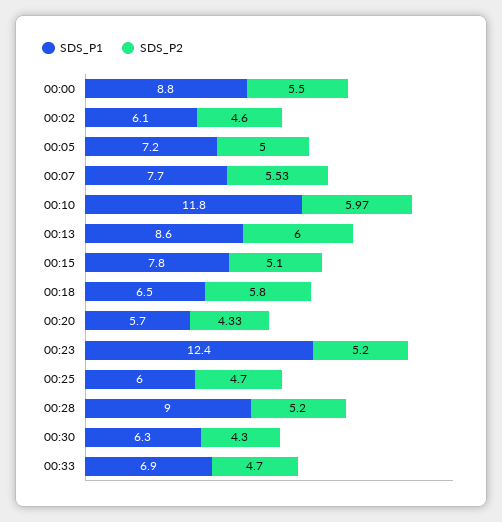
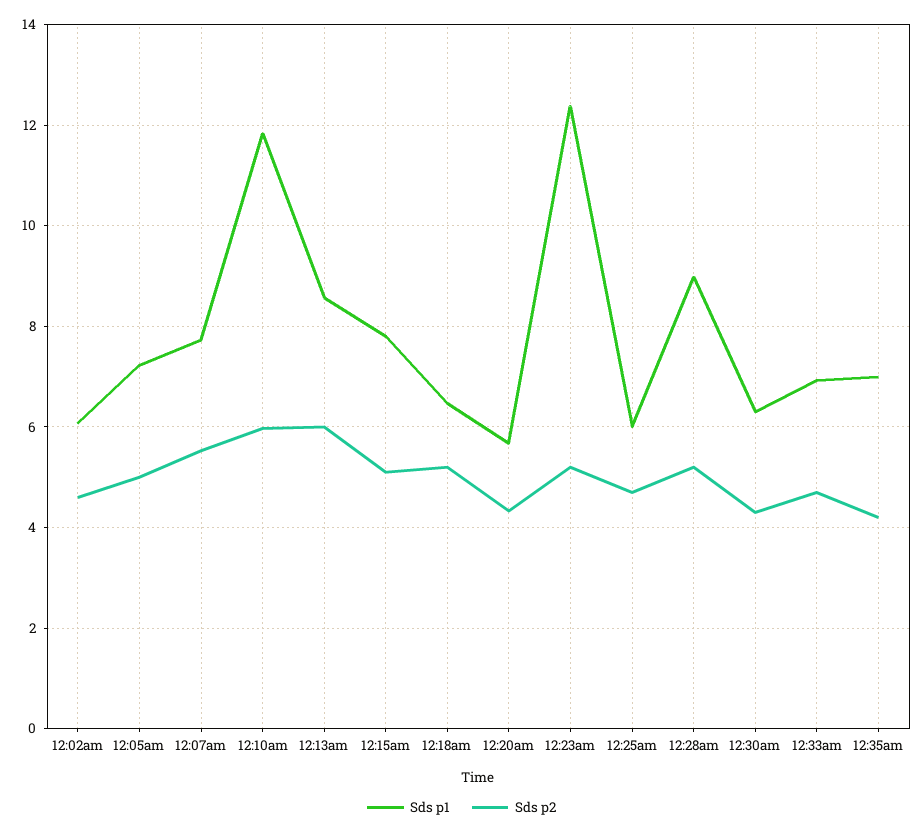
SDS_P1, 00:00: 8.8 -> none
SDS_P2, 00:00: 5.5 -> none
SDS_P2, 00:18: 5.8 -> 5.2
SDS_P1, 12:35am: none -> 7
SDS_P2, 12:35am: none -> 4.2

